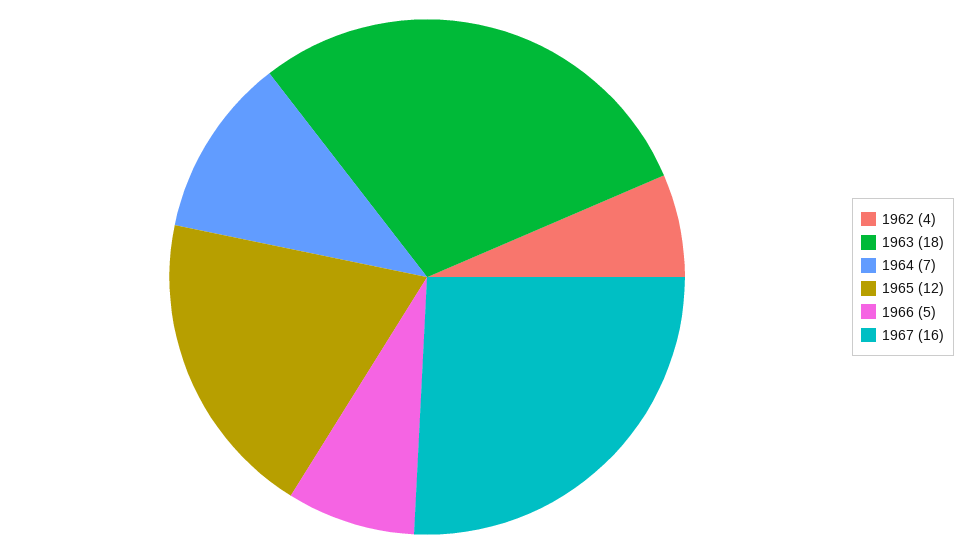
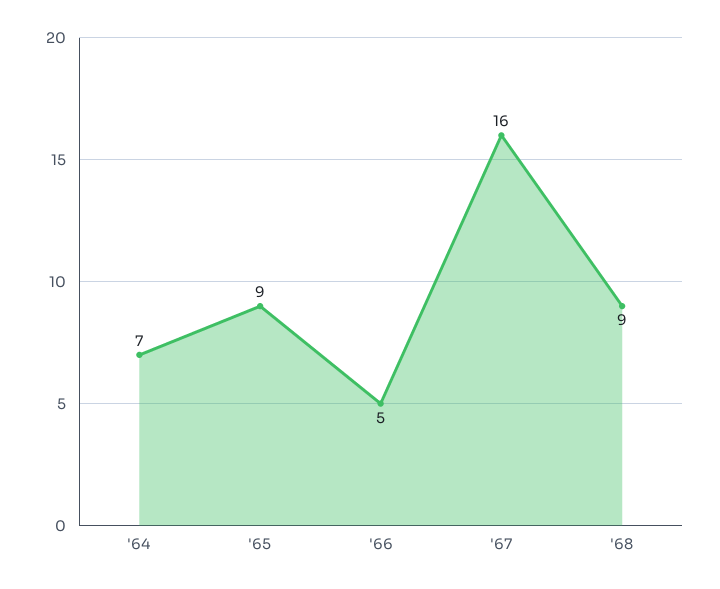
1962: 4 -> none
1963: 18 -> none
1965: 12 -> 9
'68: none -> 9

